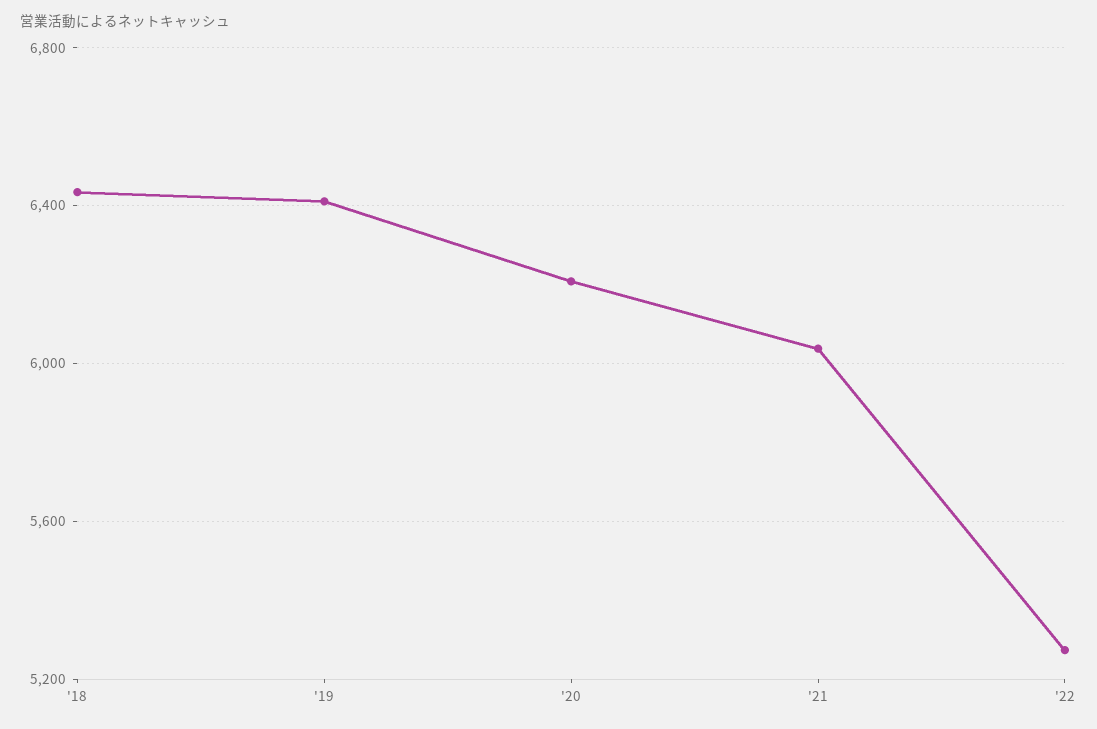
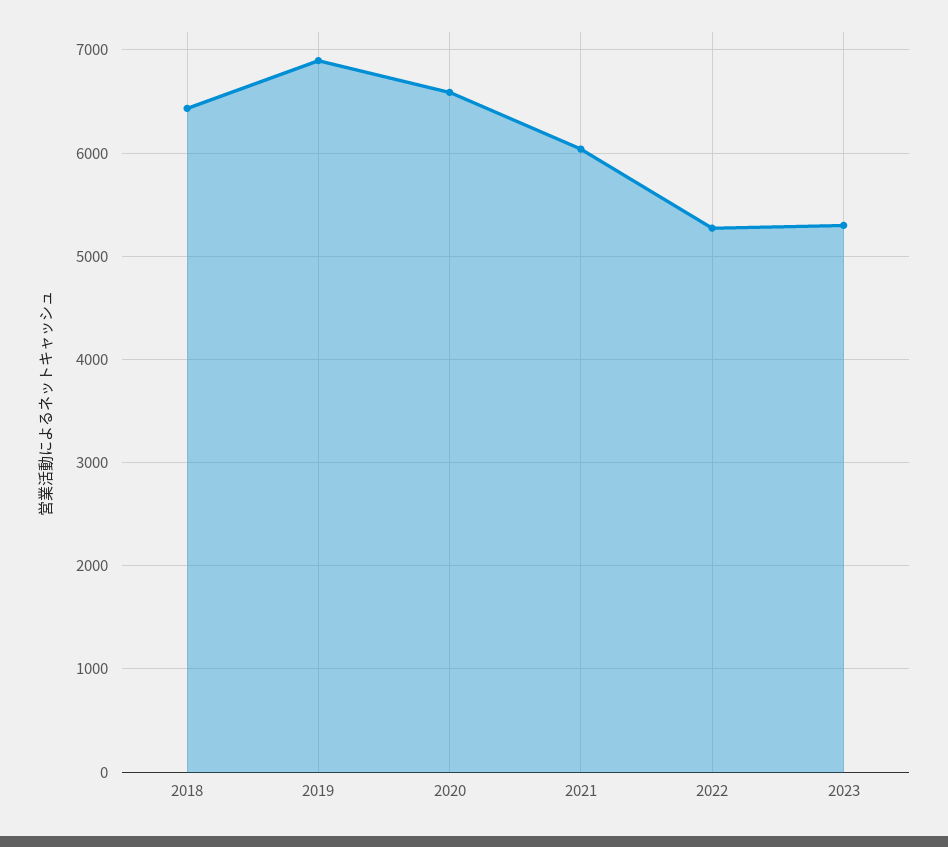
'19: 6400 -> 6900
'20: 6200 -> 6600
2023: none -> 5300

